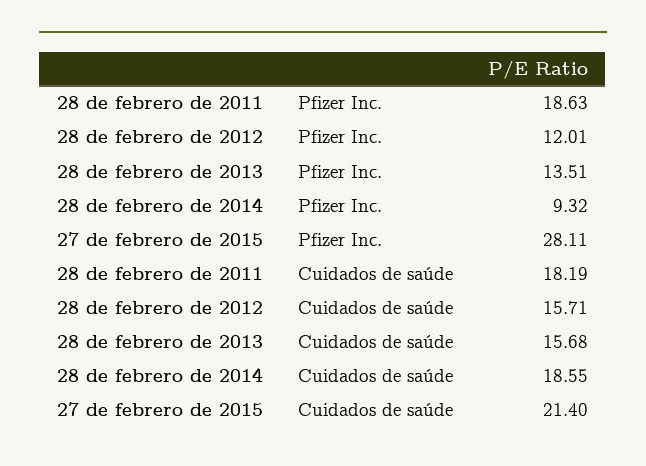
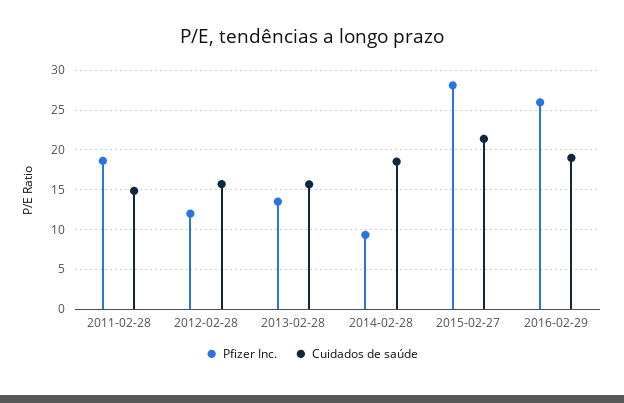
Cuidados de saúde, 28 de febrero de 2011: 18.19 -> 15
Pfizer Inc., 2016-02-29: none -> 26
Cuidados de saúde, 2016-02-29: none -> 19

